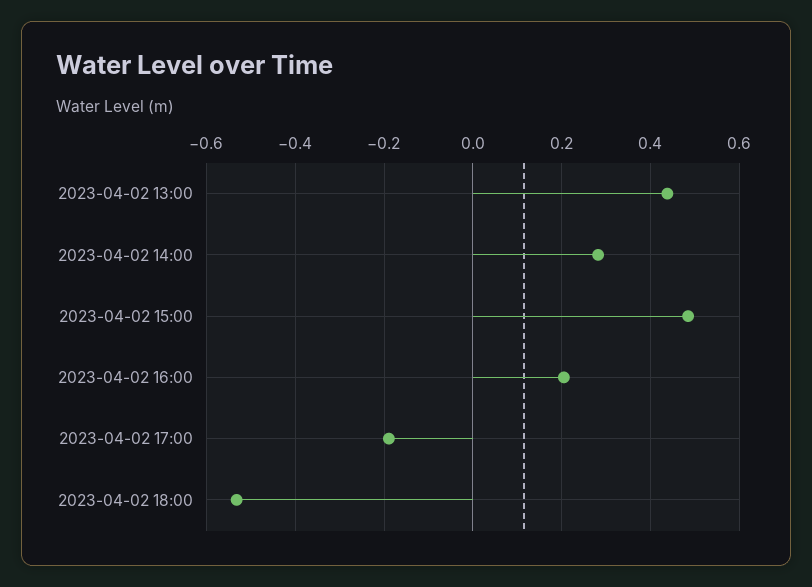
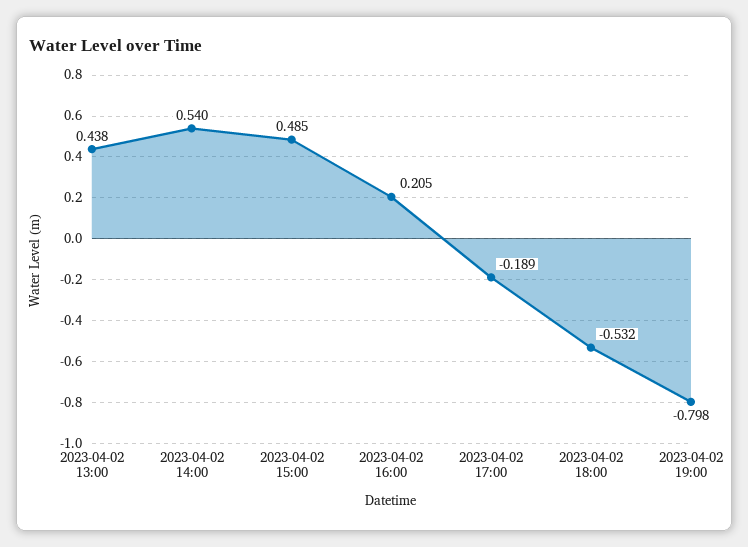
2023-04-02 14:00: 0.28 -> 0.54
2023-04-02 19:00: none -> -0.798

